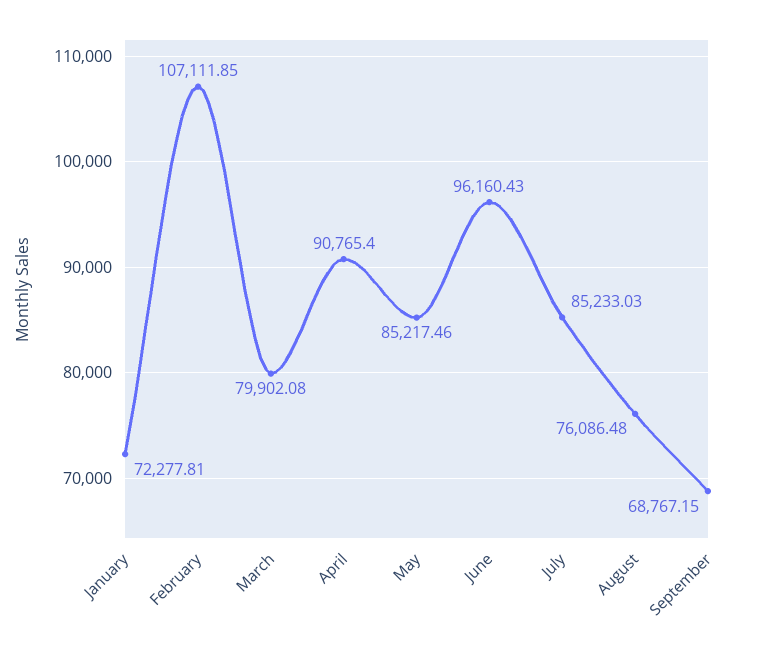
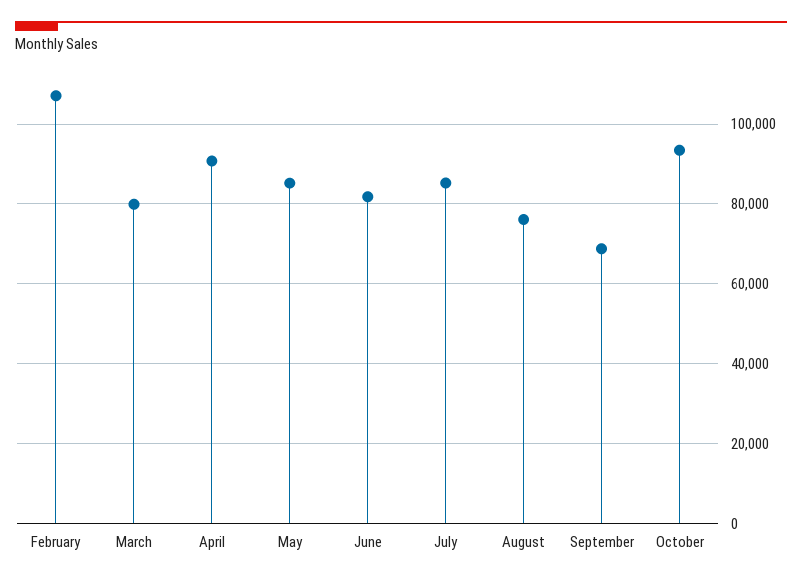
January: 72277.81 -> none
June: 96160.43 -> 82000
October: none -> 94000

